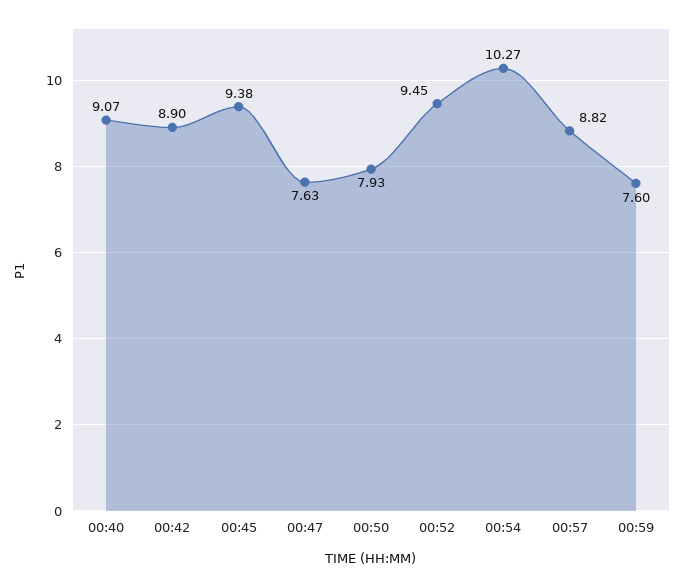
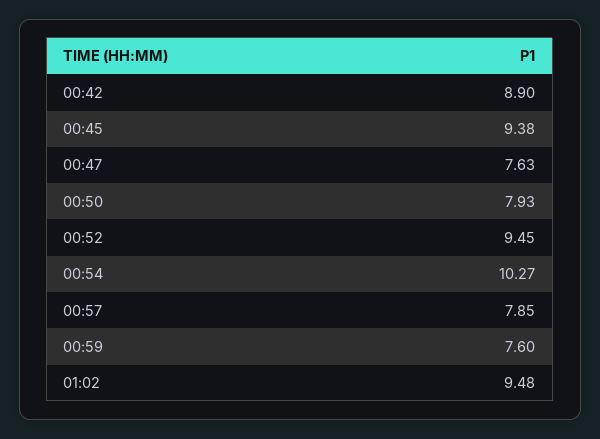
00:40: 9.07 -> none
00:57: 8.82 -> 7.85
01:02: none -> 9.48

